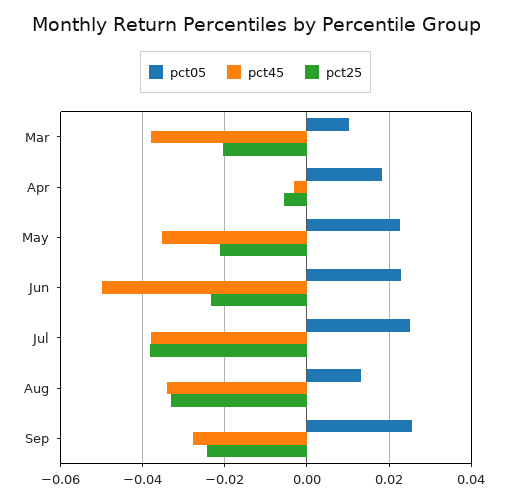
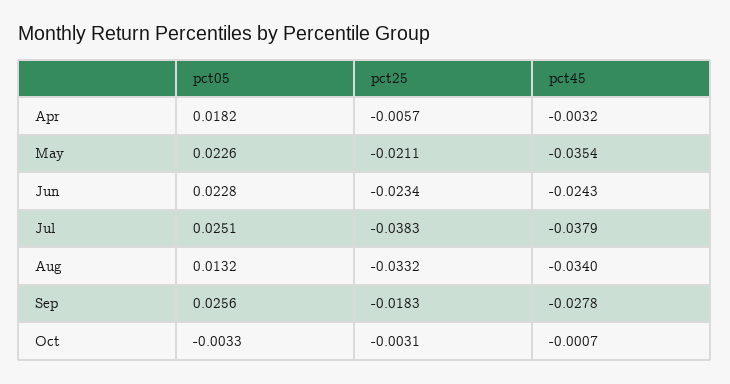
pct05, Mar: 0.01 -> none
pct45, Mar: -0.038 -> none
pct25, Mar: -0.02 -> none
pct45, Jun: -0.05 -> -0.0243
pct25, Sep: -0.024 -> -0.0183
pct05, Oct: none -> -0.0033
pct25, Oct: none -> -0.0031
pct45, Oct: none -> -0.0007

